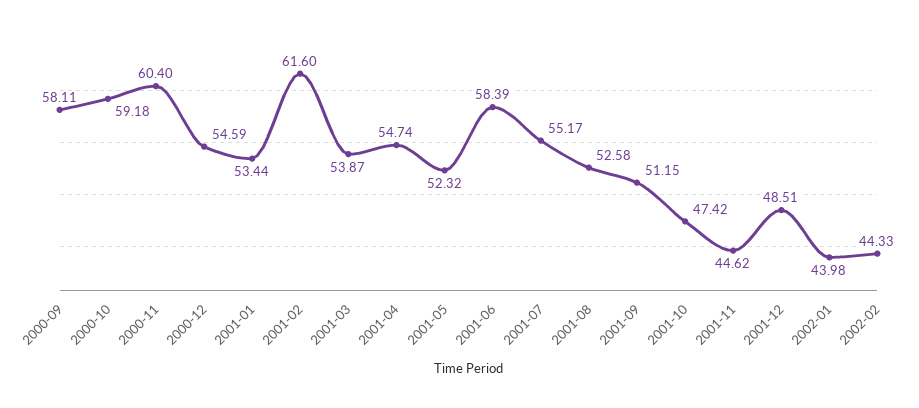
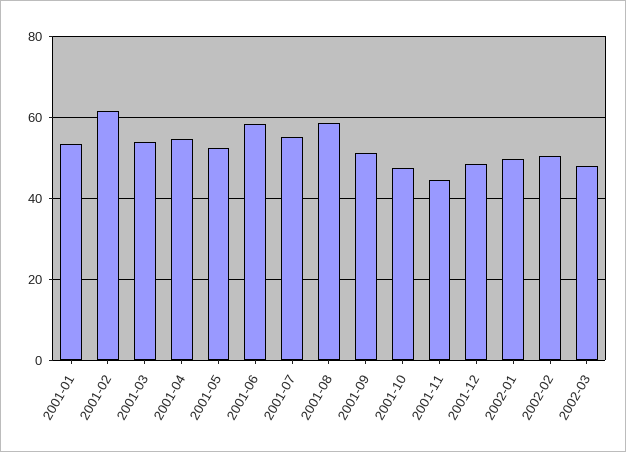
2000-09: 58.11 -> none
2000-10: 59.18 -> none
2000-11: 60.4 -> none
2000-12: 54.59 -> none
2001-08: 52.58 -> 58
2002-01: 43.98 -> 50
2002-02: 44.33 -> 50
2002-03: none -> 48

